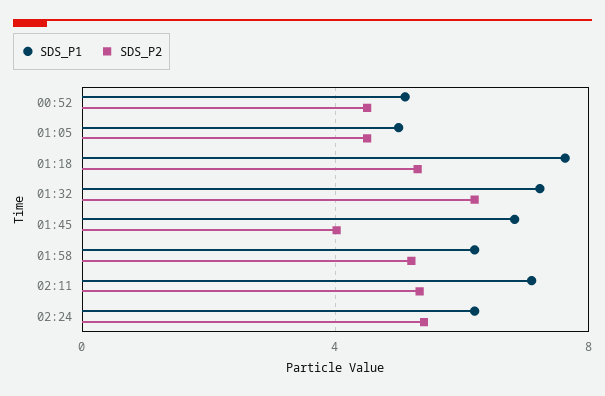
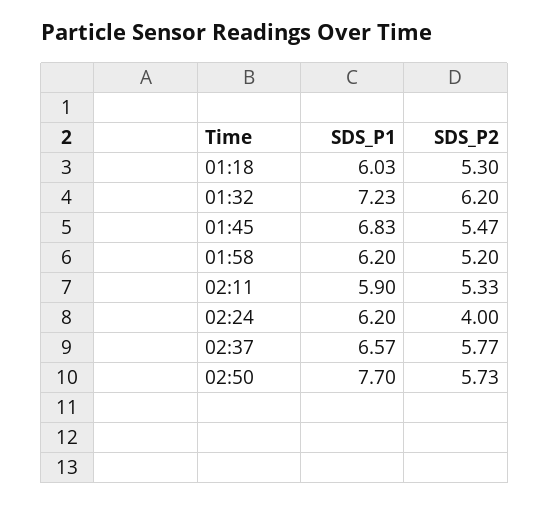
SDS_P1, 00:52: 5 -> none
SDS_P2, 00:52: 4.5 -> none
SDS_P1, 01:05: 5 -> none
SDS_P2, 01:05: 4.5 -> none
SDS_P1, 01:18: 7.5 -> 6.03
SDS_P2, 01:45: 4 -> 5.47
SDS_P1, 02:11: 7 -> 5.9
SDS_P2, 02:24: 5.5 -> 4
SDS_P1, 02:37: none -> 6.57
SDS_P2, 02:37: none -> 5.77
SDS_P1, 02:50: none -> 7.7
SDS_P2, 02:50: none -> 5.73

